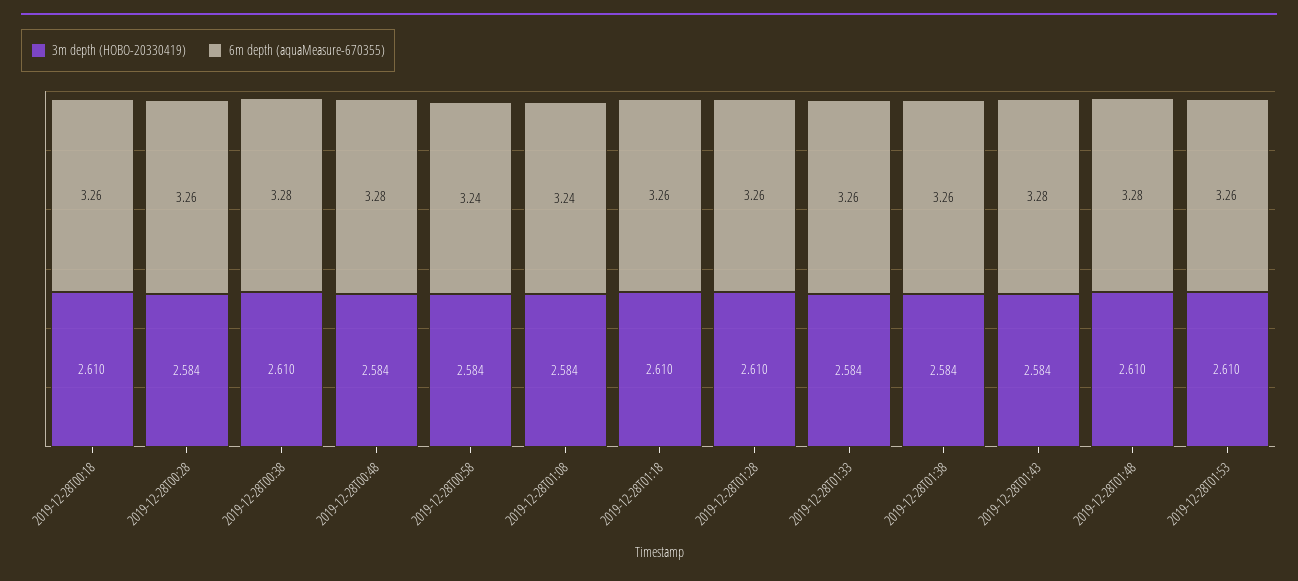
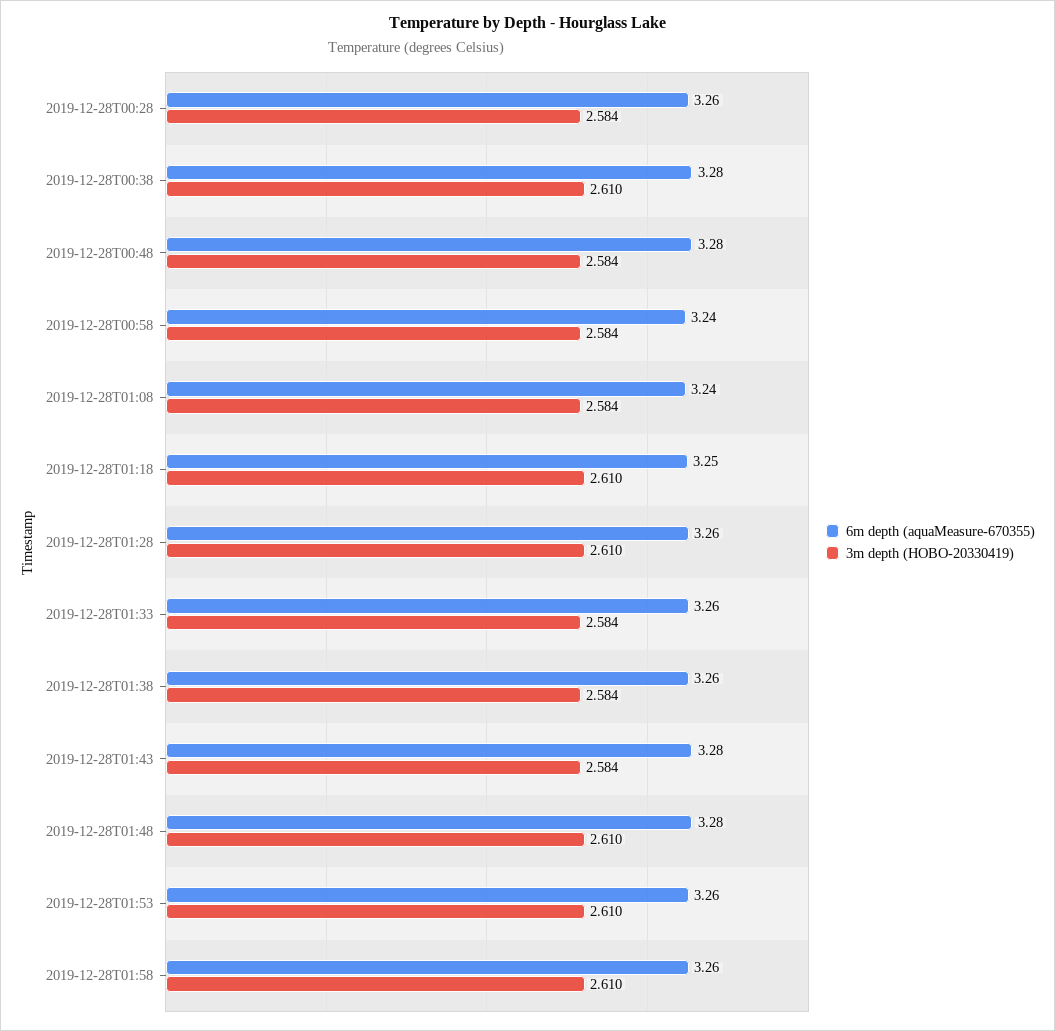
3m depth (HOBO-20330419), 2019-12-28T00:18: 2.61 -> none
6m depth (aquaMeasure-670355), 2019-12-28T00:18: 3.26 -> none
6m depth (aquaMeasure-670355), 2019-12-28T01:18: 3.26 -> 3.25
6m depth (aquaMeasure-670355), 2019-12-28T01:58: none -> 3.26
3m depth (HOBO-20330419), 2019-12-28T01:58: none -> 2.61

